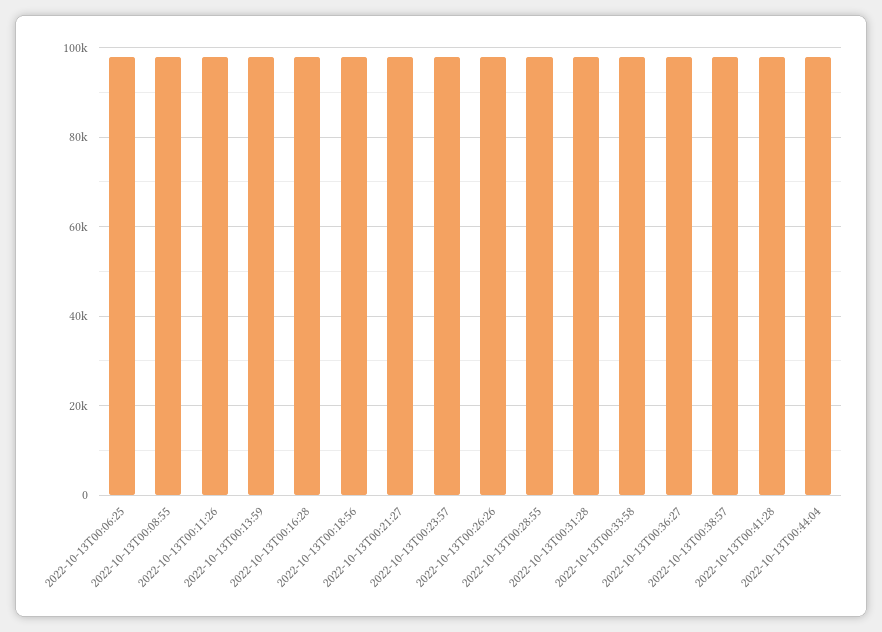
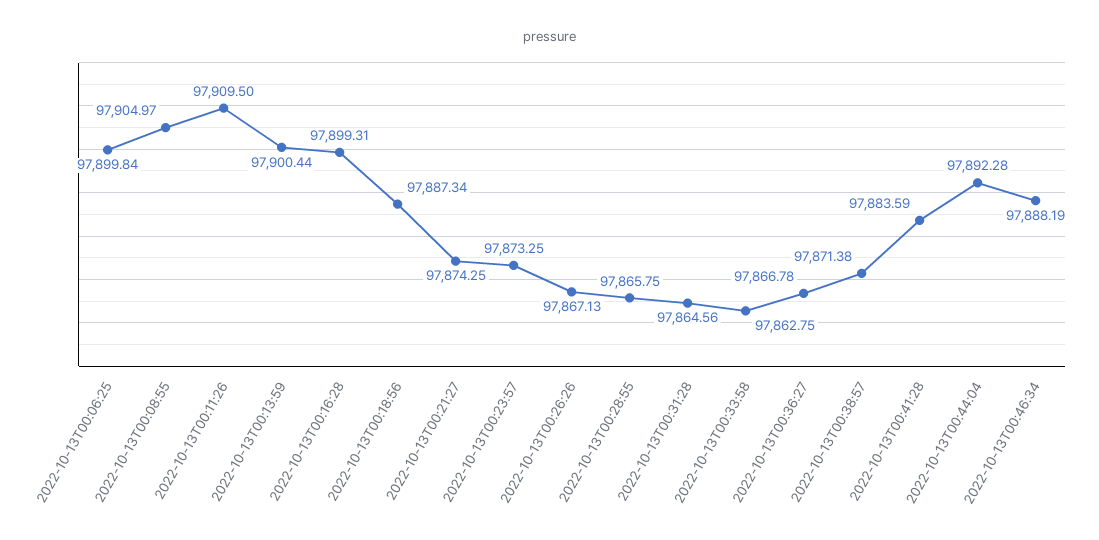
2022-10-13T00:46:34: none -> 97888.19

